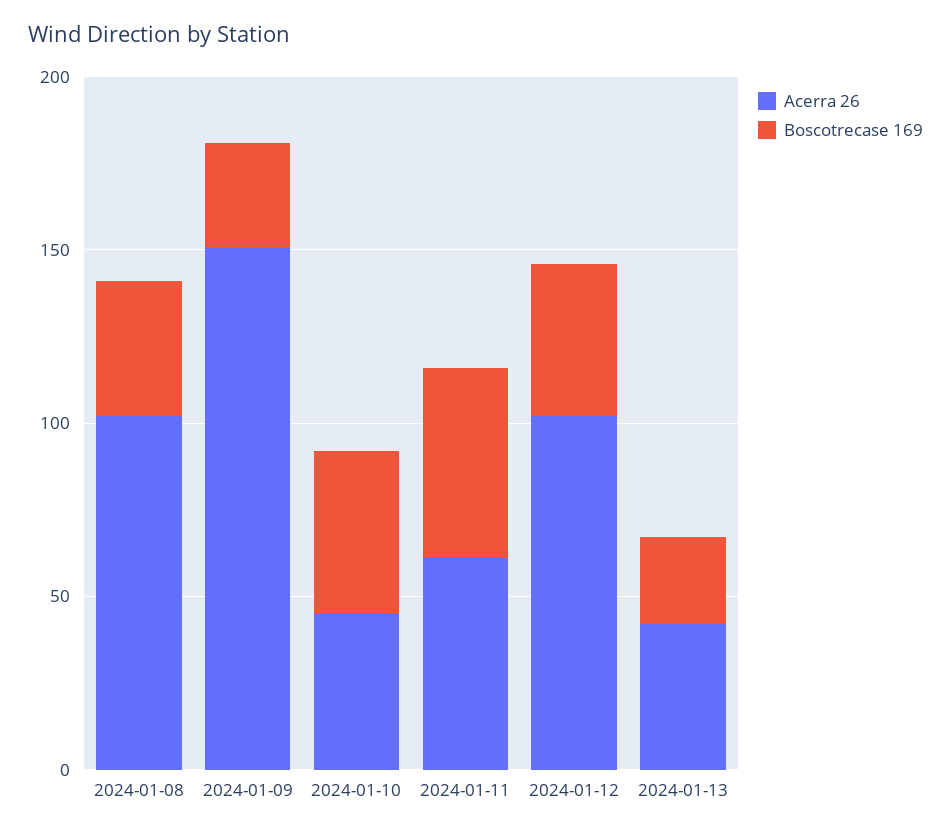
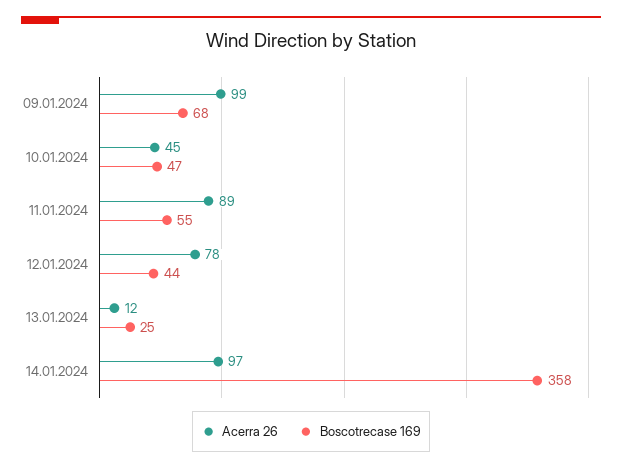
Acerra 26, 2024-01-08: 100 -> none
Boscotrecase 169, 2024-01-08: 40 -> none
Acerra 26, 2024-01-09: 150 -> 99
Boscotrecase 169, 2024-01-09: 30 -> 68
Acerra 26, 2024-01-11: 60 -> 89
Acerra 26, 2024-01-12: 100 -> 78
Acerra 26, 2024-01-13: 40 -> 12
Acerra 26, 14.01.2024: none -> 97
Boscotrecase 169, 14.01.2024: none -> 358

